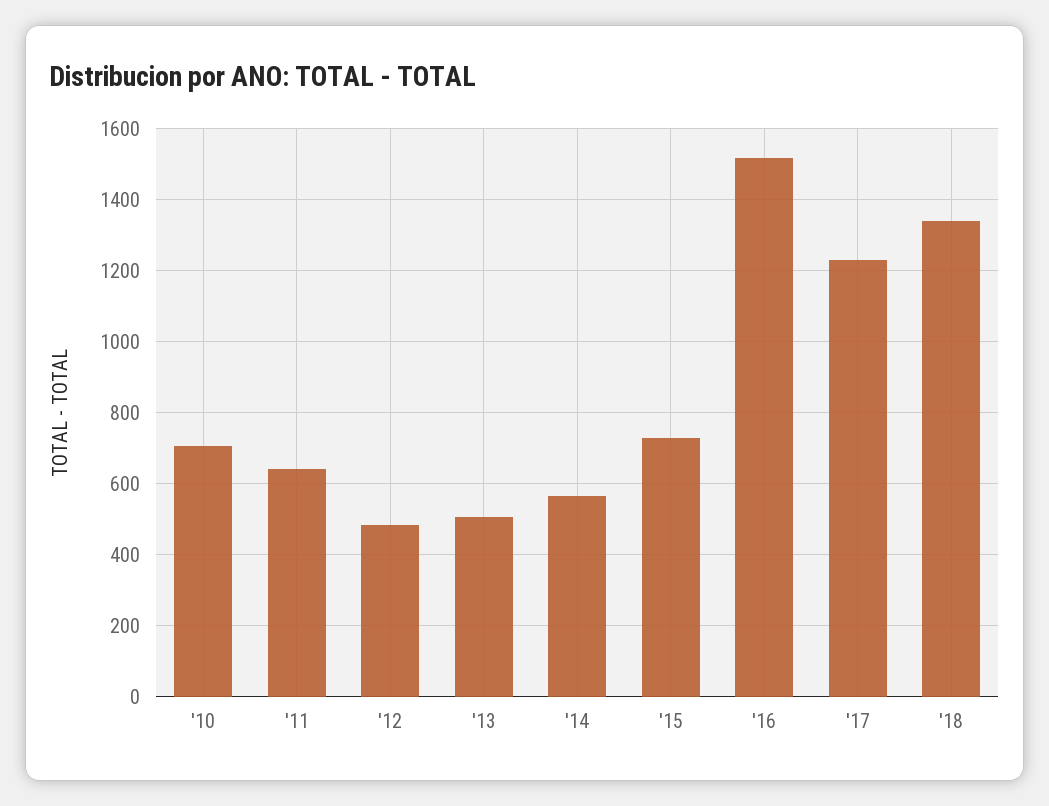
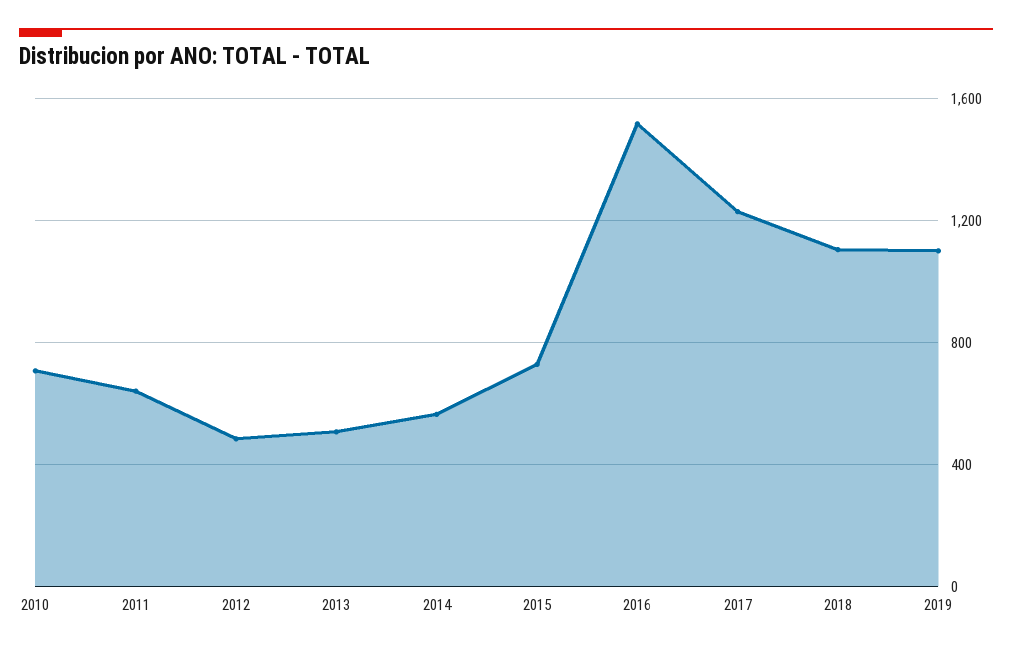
'18: 1340 -> 1100
2019: none -> 1100

